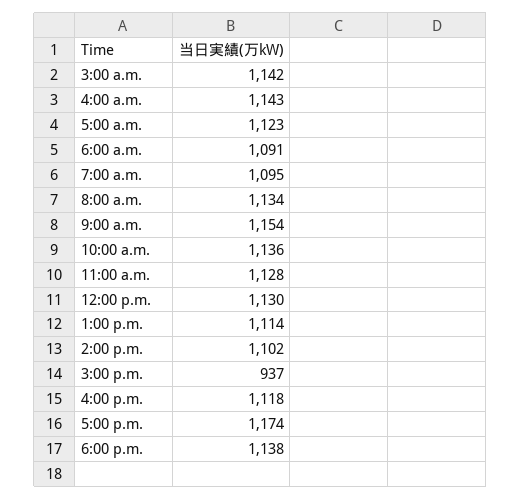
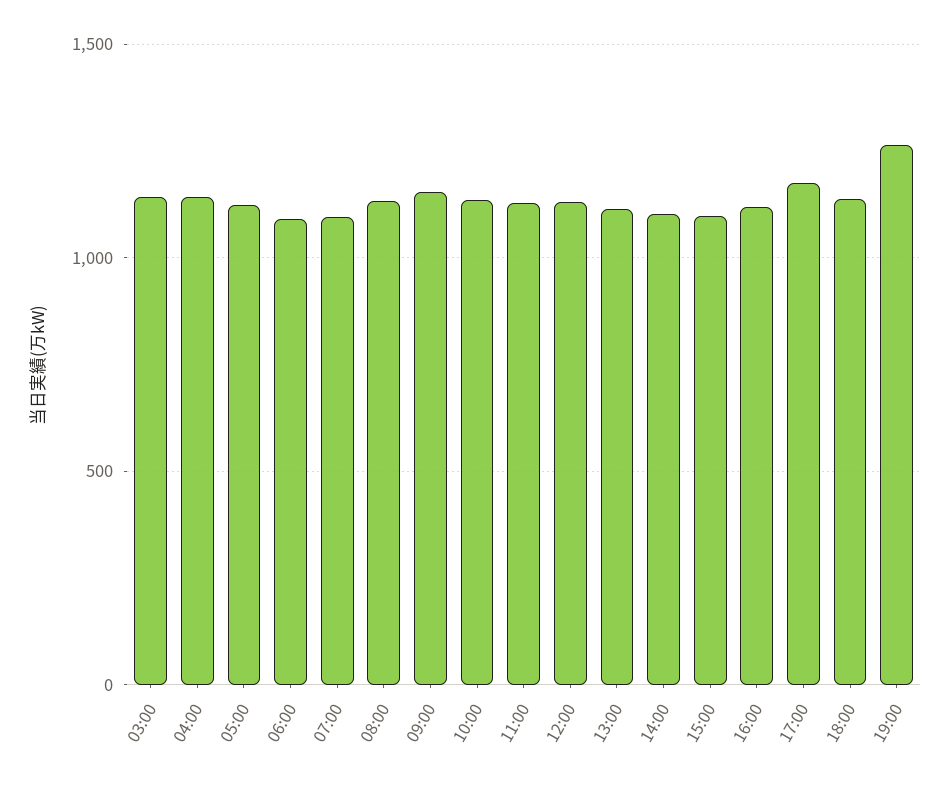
3:00 p.m.: 937 -> 1100
19:00: none -> 1250

